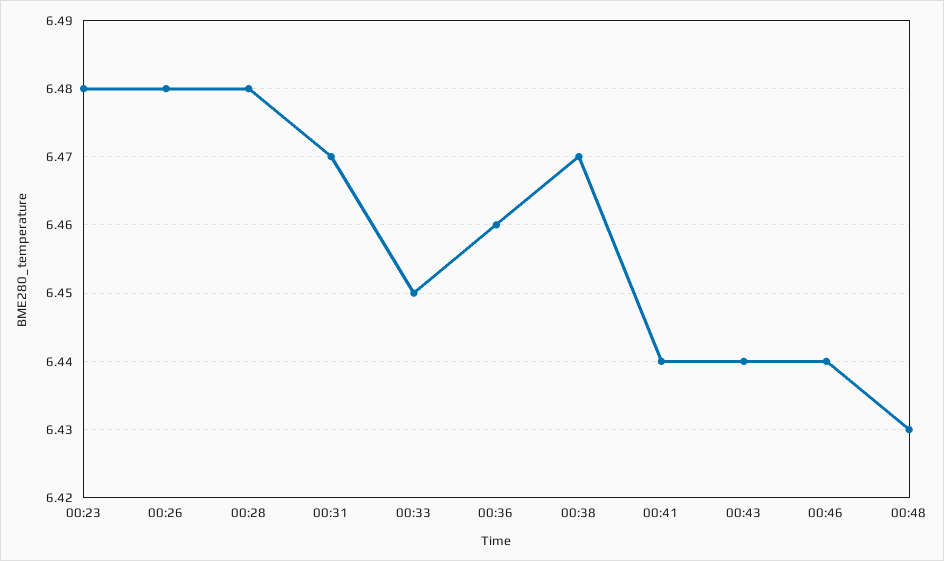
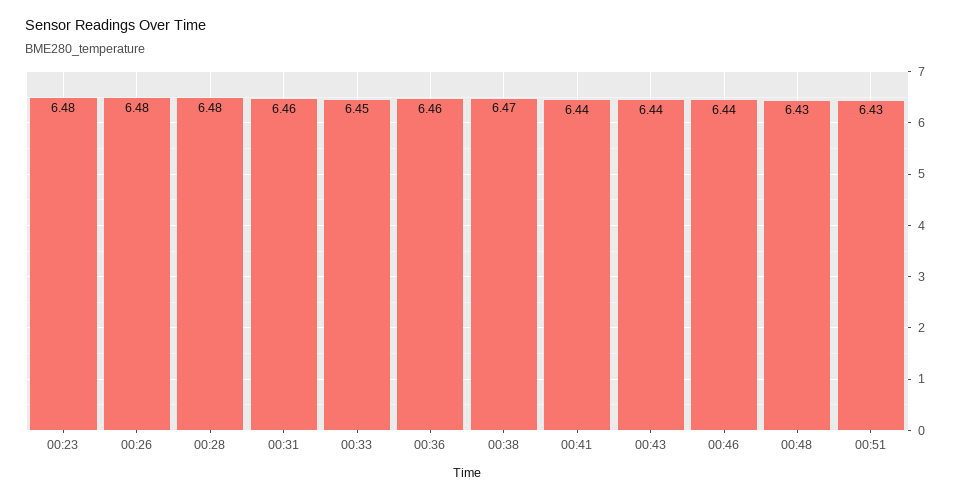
00:31: 6.47 -> 6.46
00:51: none -> 6.43

